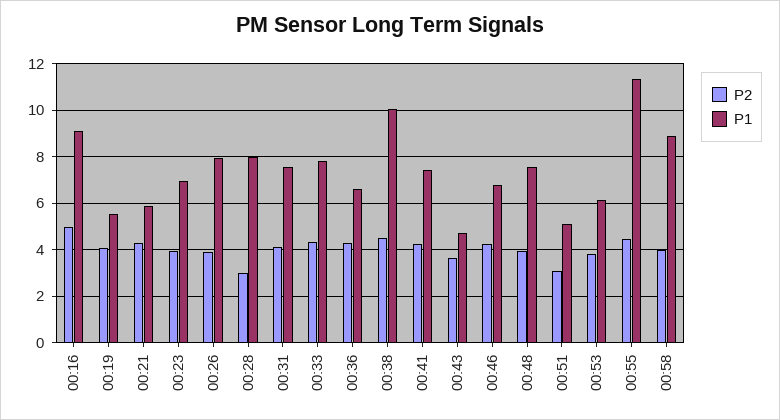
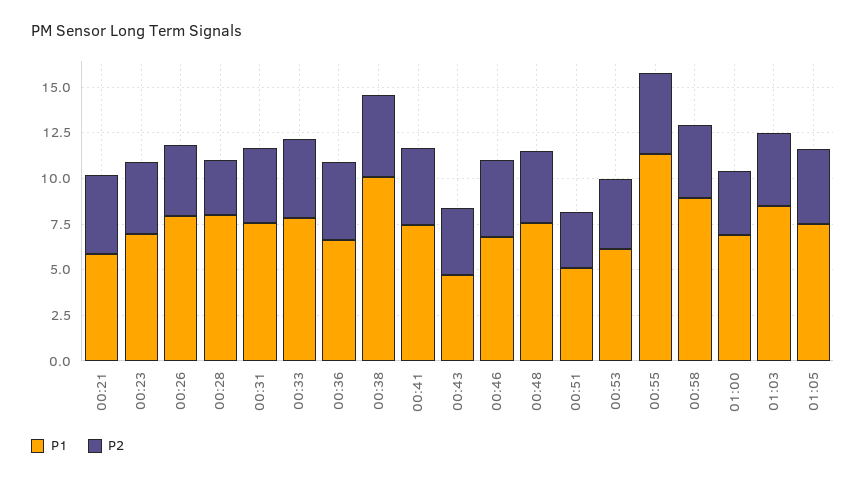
P2, 00:16: 5 -> none
P1, 00:16: 9 -> none
P2, 00:19: 4 -> none
P1, 00:19: 5.5 -> none
P1, 01:00: none -> 7
P2, 01:00: none -> 3.5
P1, 01:03: none -> 8.5
P2, 01:03: none -> 4
P1, 01:05: none -> 7.5
P2, 01:05: none -> 4

